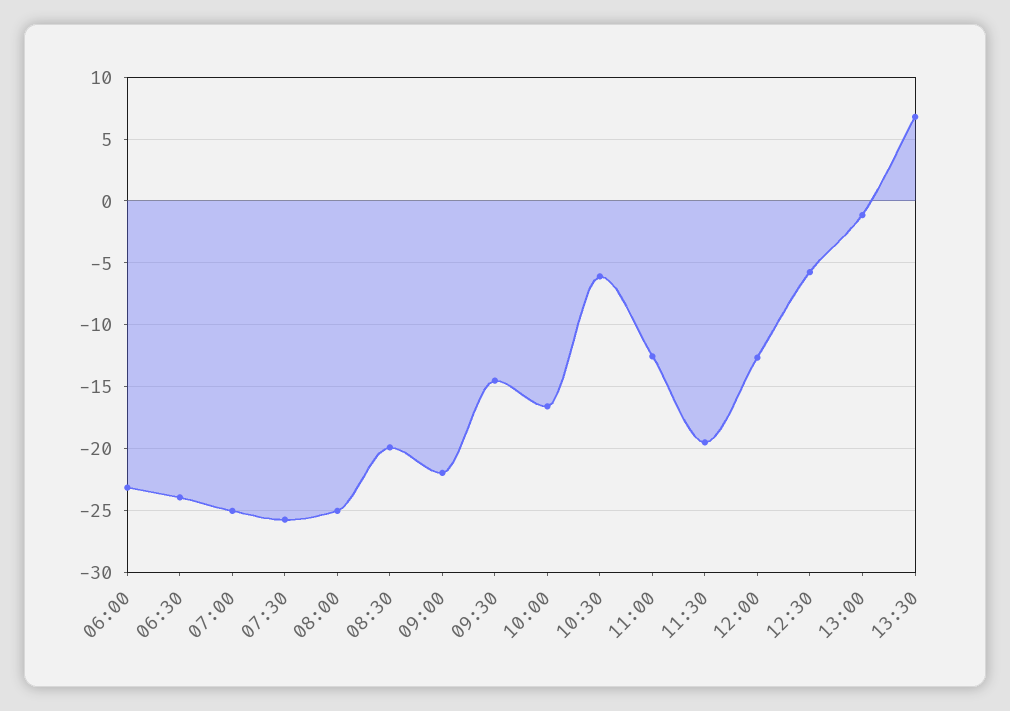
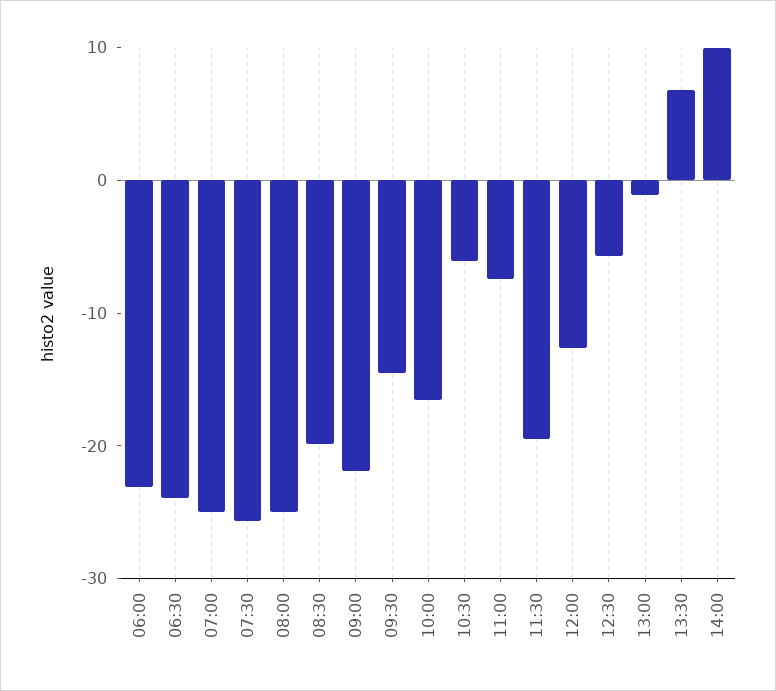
11:00: -12.5 -> -8
14:00: none -> 10

